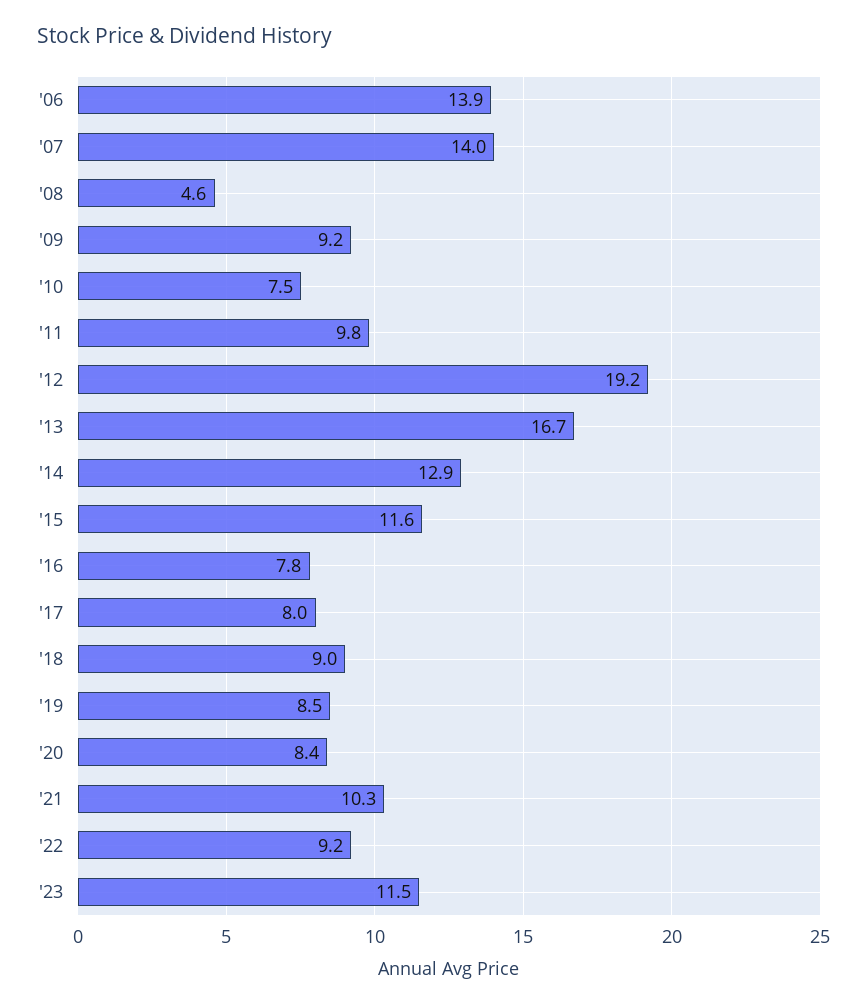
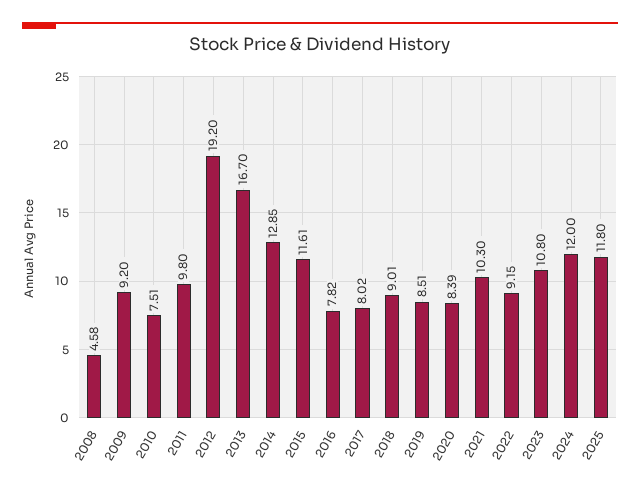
'06: 13.9 -> none
'07: 14 -> none
'23: 11.5 -> 10.8
2024: none -> 12
2025: none -> 11.8

